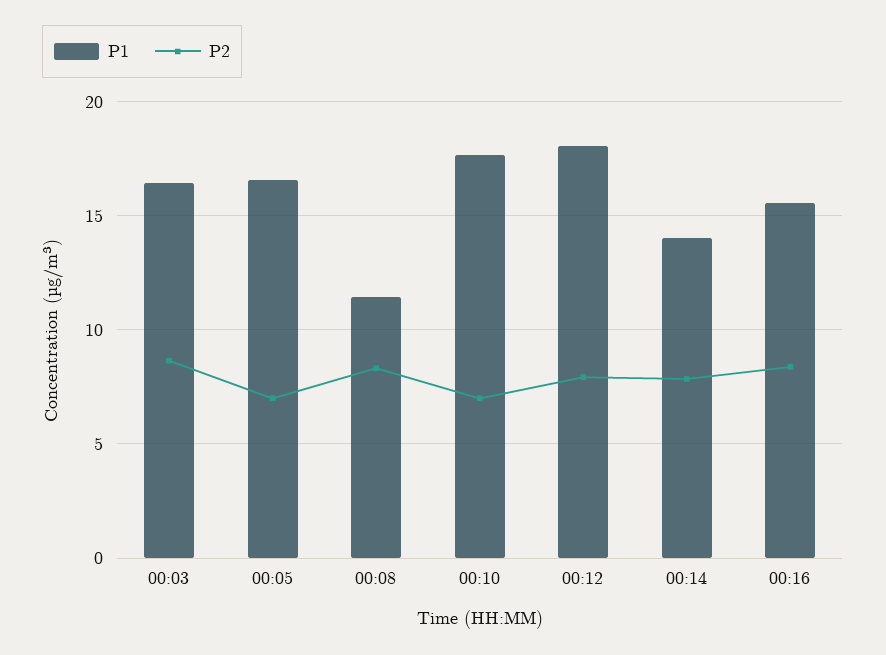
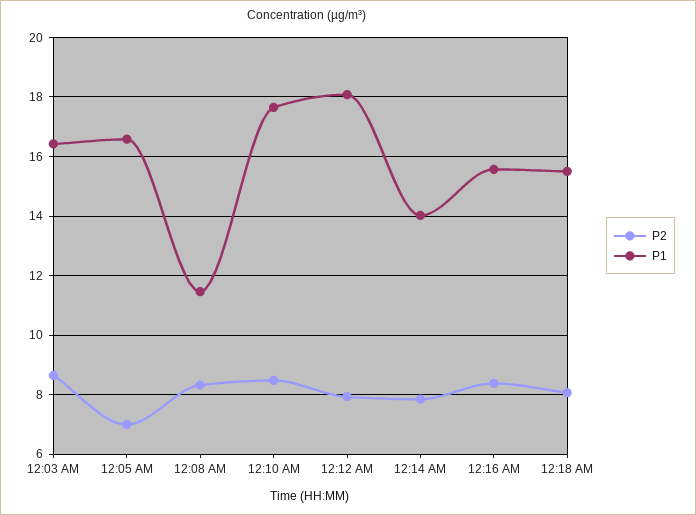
P2, 00:10: 7 -> 8.5
P2, 12:18 AM: none -> 8
P1, 12:18 AM: none -> 15.5

